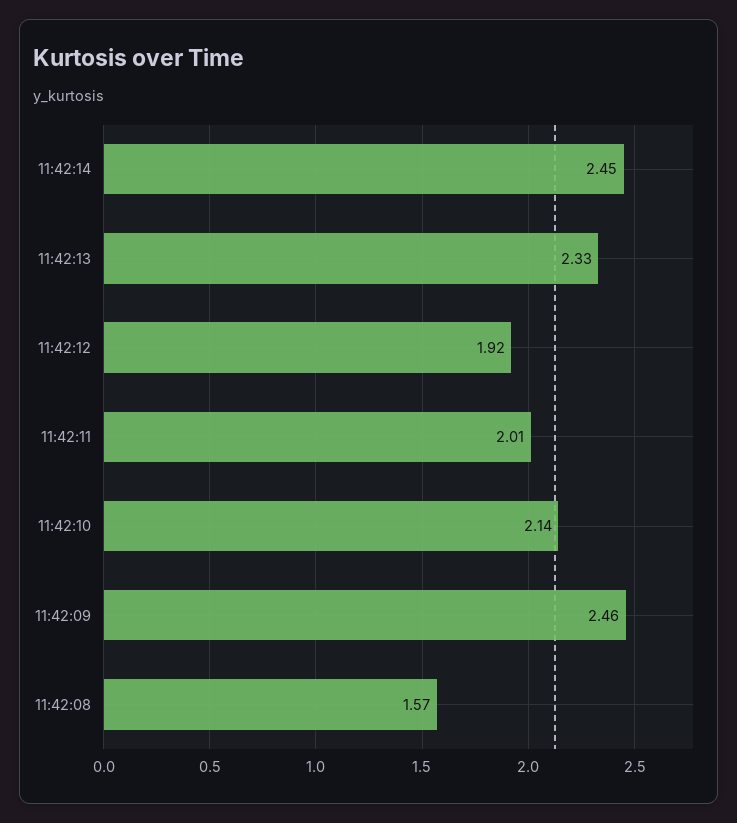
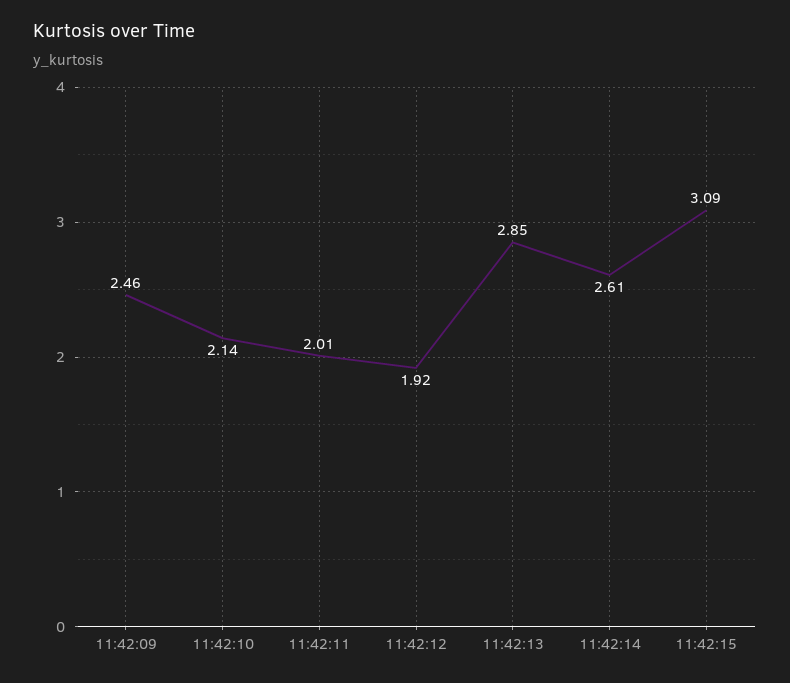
11:42:14: 2.45 -> 2.61
11:42:13: 2.33 -> 2.85
11:42:08: 1.57 -> none
11:42:15: none -> 3.09

